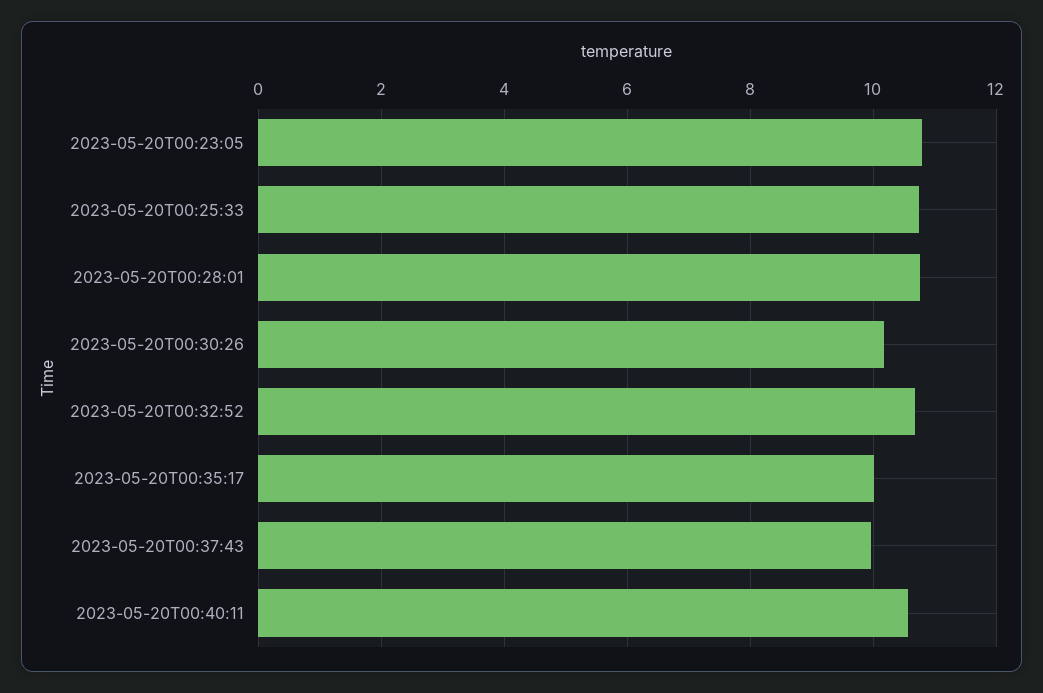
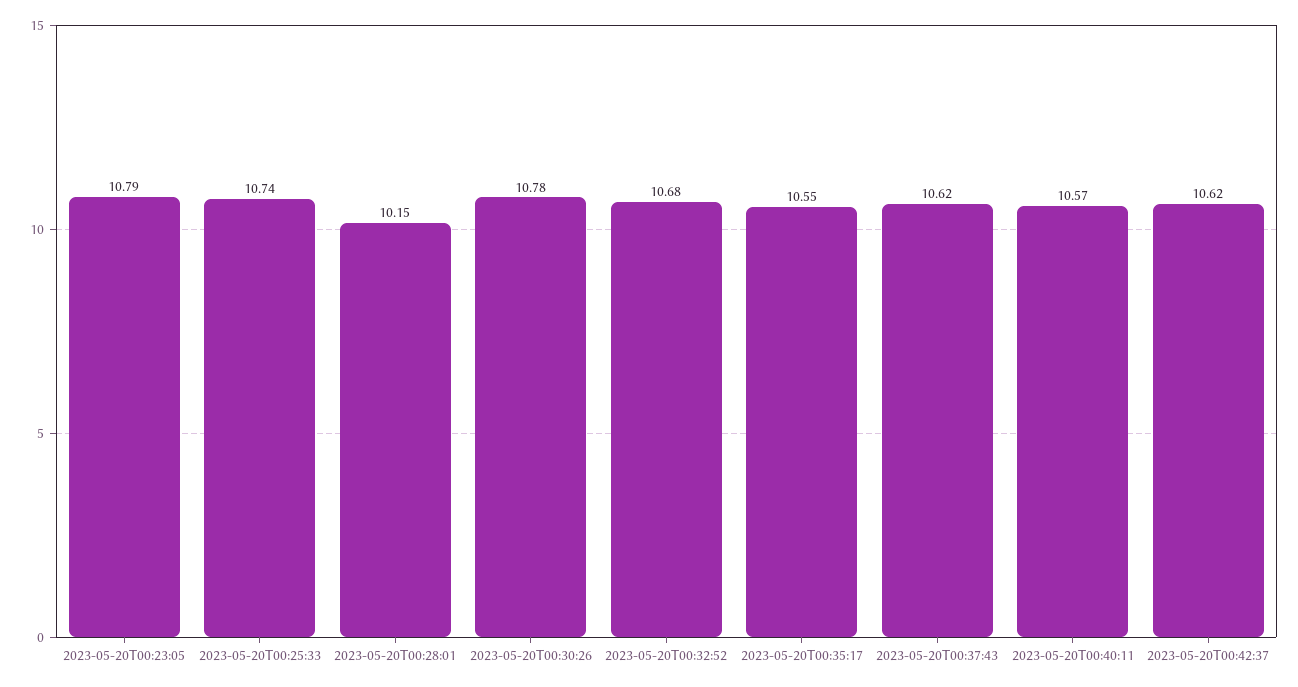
2023-05-20T00:28:01: 10.8 -> 10.15
2023-05-20T00:30:26: 10.2 -> 10.78
2023-05-20T00:35:17: 10 -> 10.55
2023-05-20T00:37:43: 10 -> 10.62
2023-05-20T00:42:37: none -> 10.62

